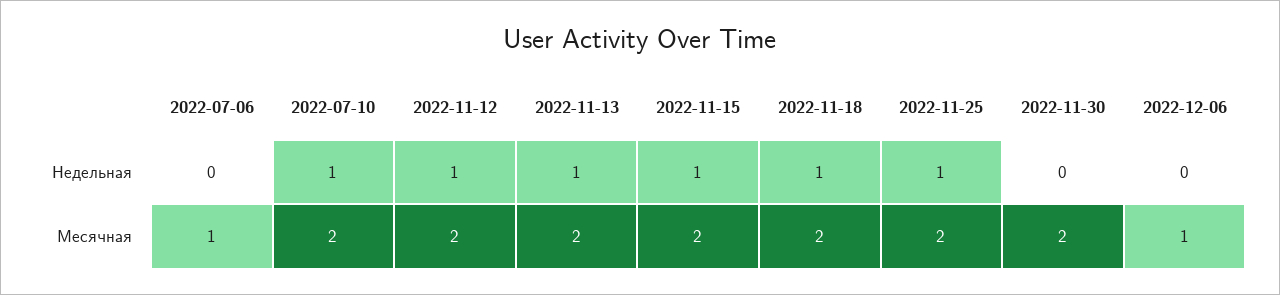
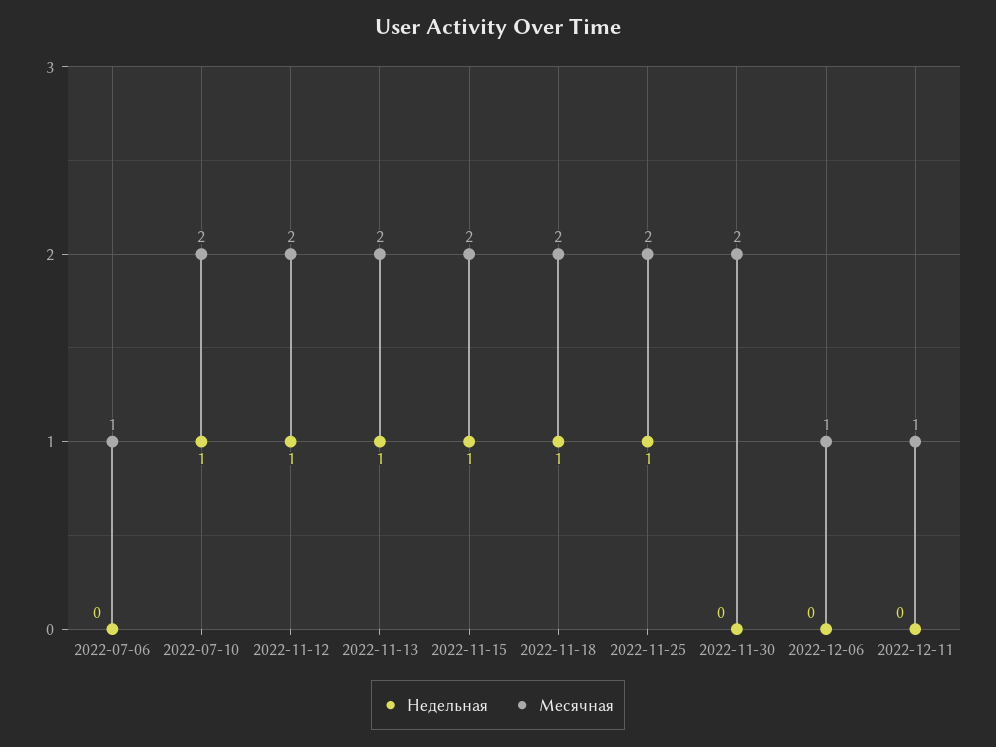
Недельная, 2022-12-11: none -> 0
Месячная, 2022-12-11: none -> 1

